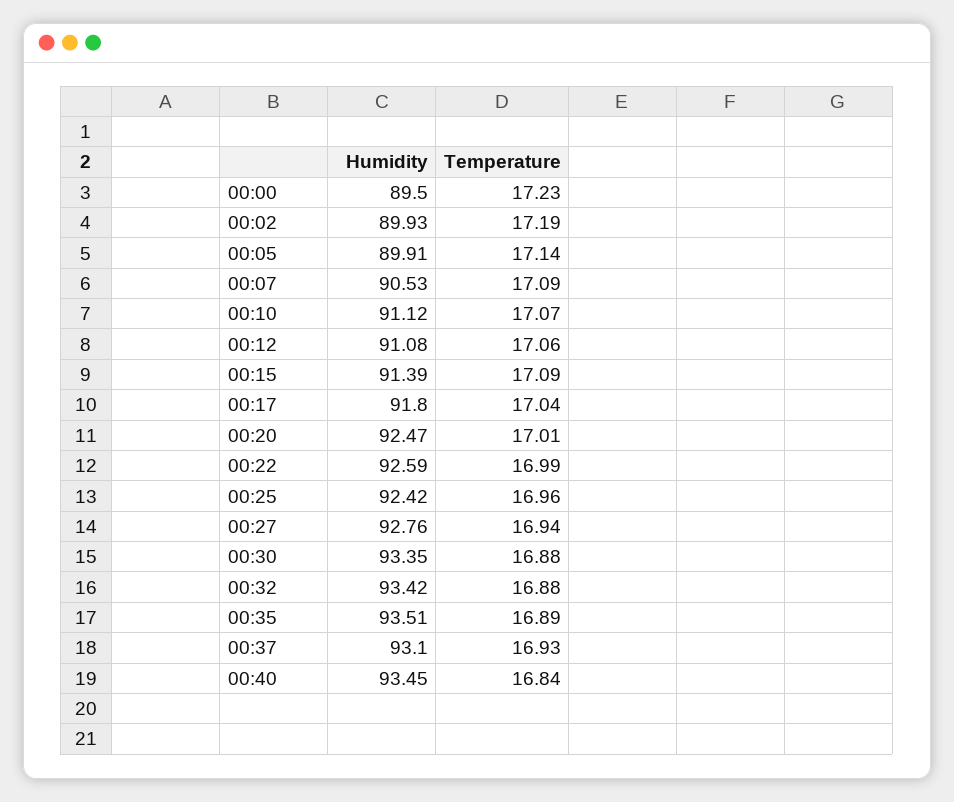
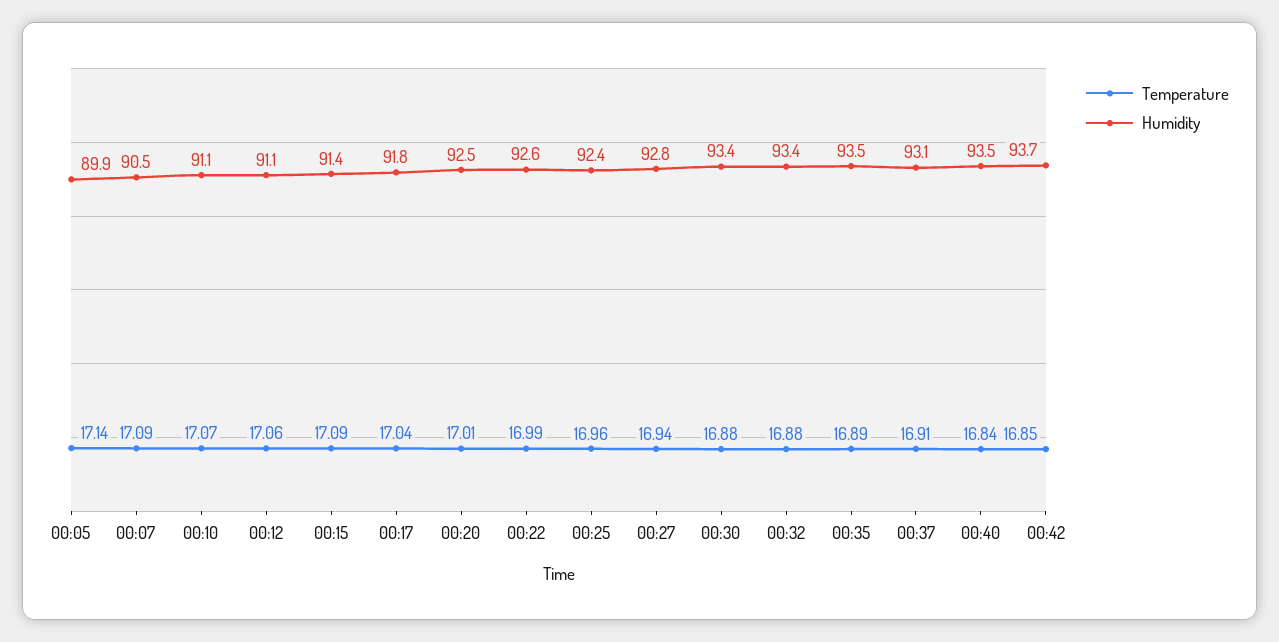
Humidity, 00:00: 89.5 -> none
Temperature, 00:00: 17.23 -> none
Humidity, 00:02: 89.93 -> none
Temperature, 00:02: 17.19 -> none
Temperature, 00:37: 16.93 -> 16.91
Temperature, 00:42: none -> 16.85
Humidity, 00:42: none -> 93.7

